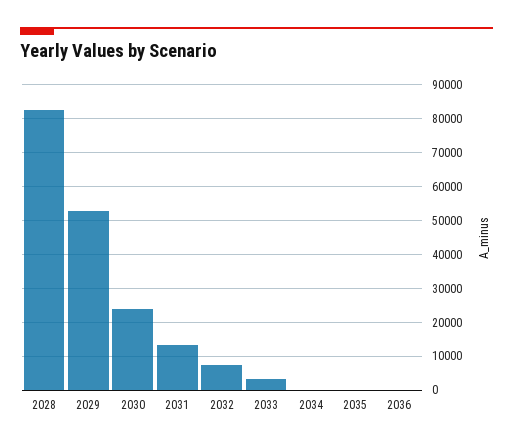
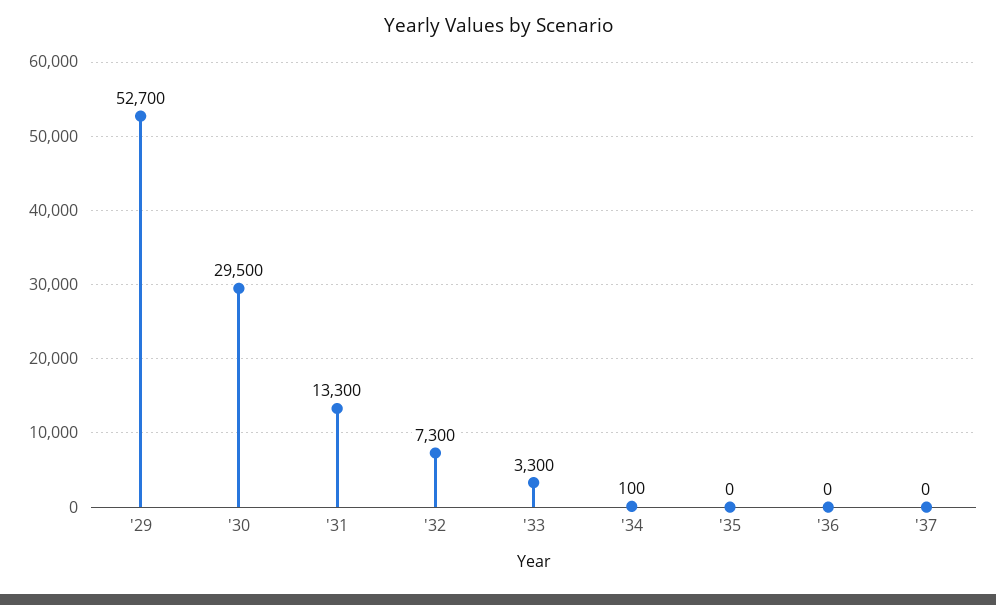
2028: 82000 -> none
2030: 24000 -> 29500
'37: none -> 0

